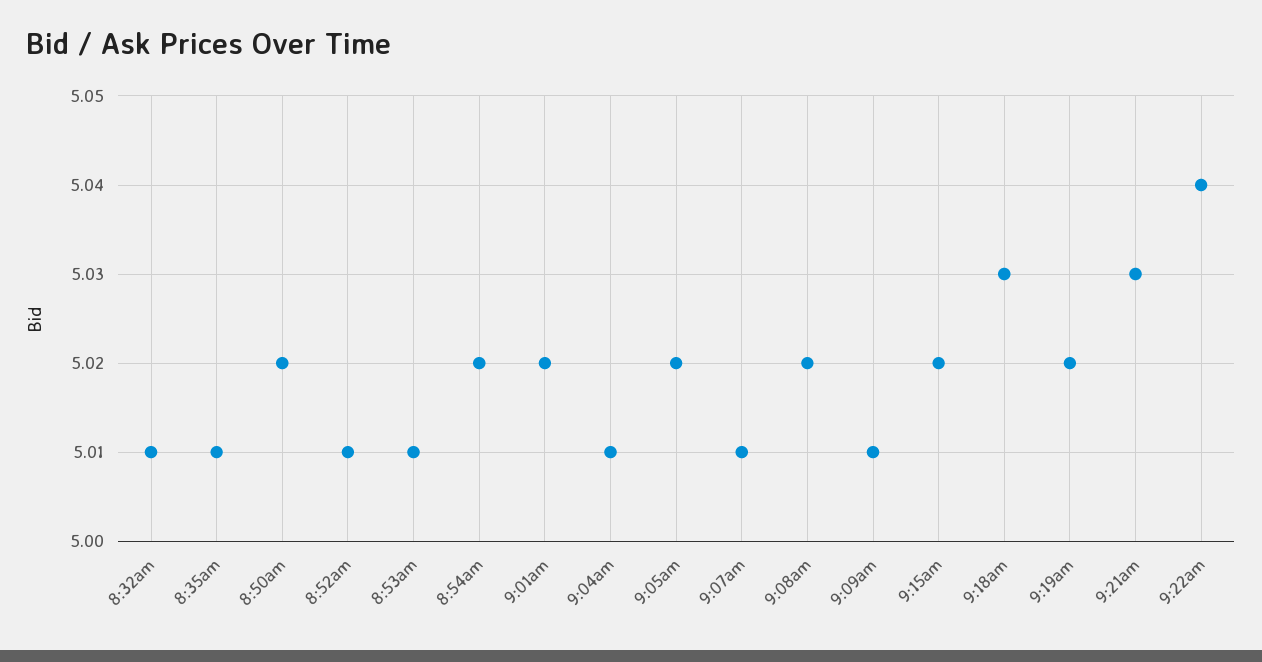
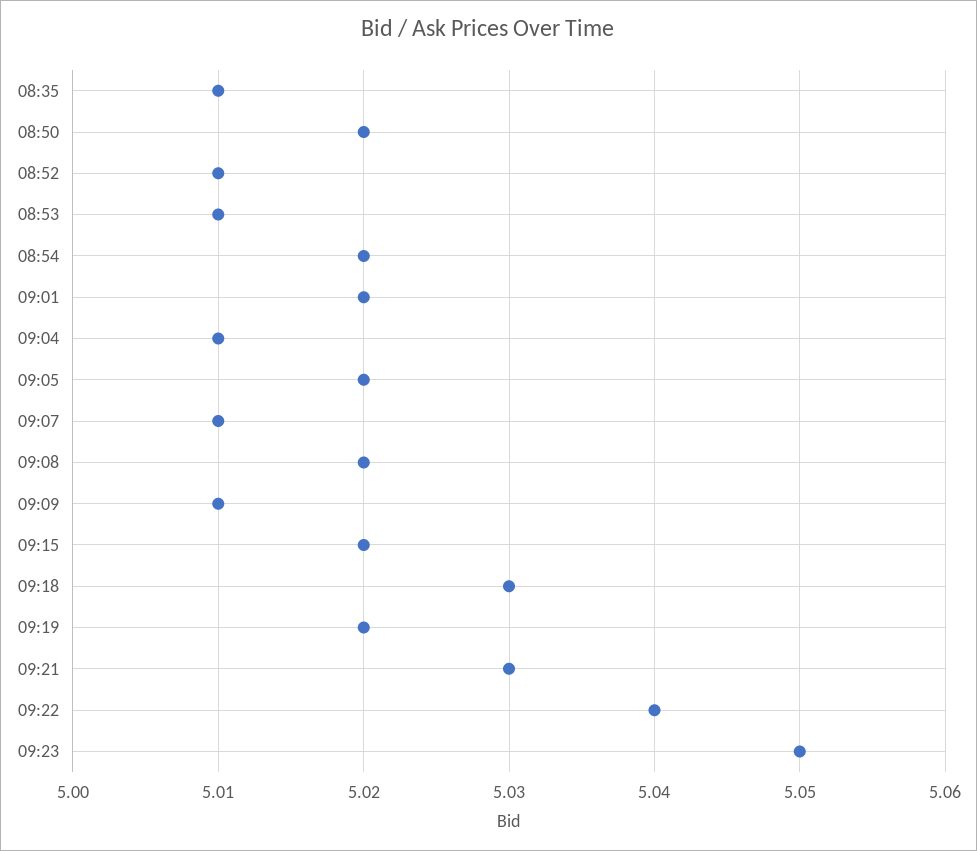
8:32am: 5.01 -> none
09:23: none -> 5.05

